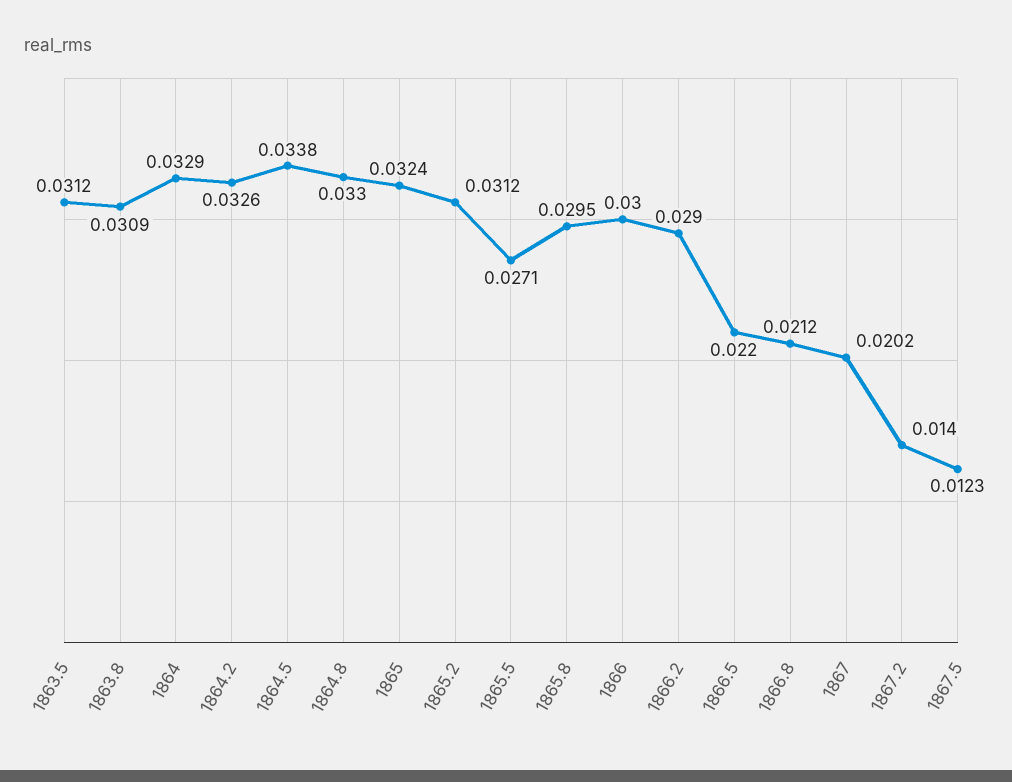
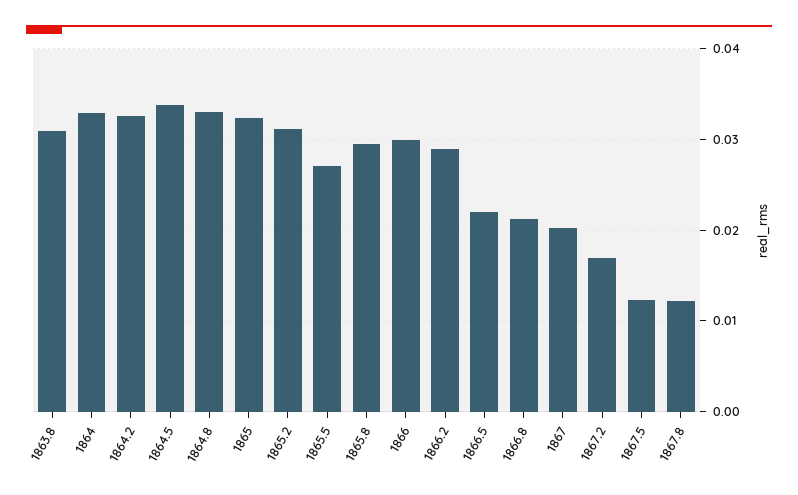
1863.5: 0.0312 -> none
1867.2: 0.014 -> 0.017
1867.8: none -> 0.012

